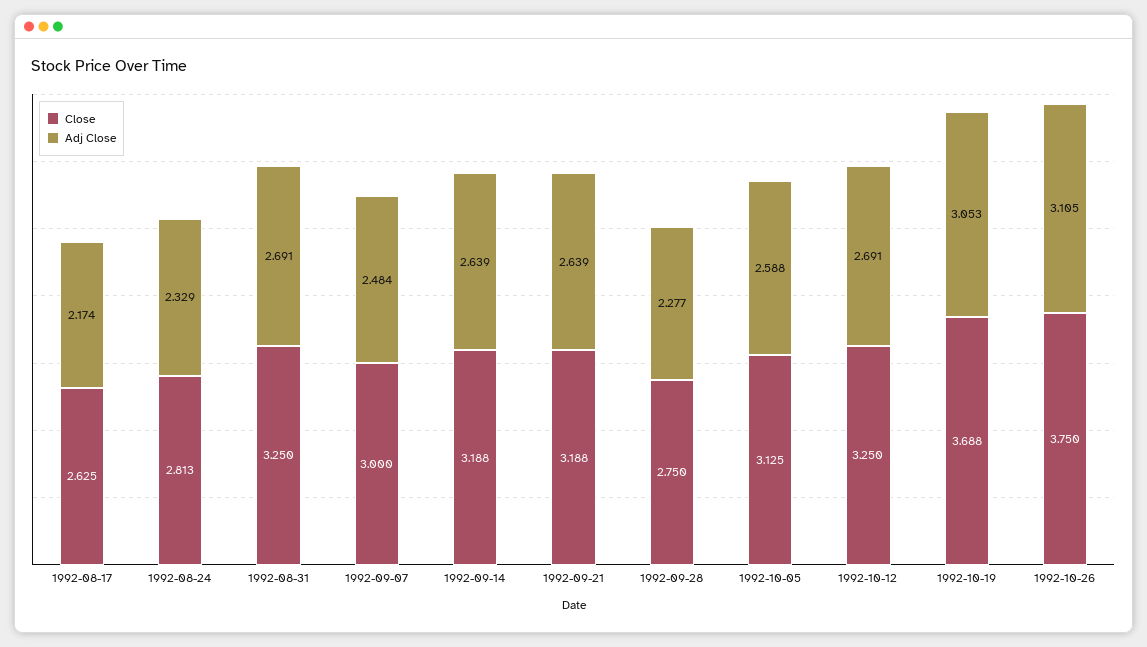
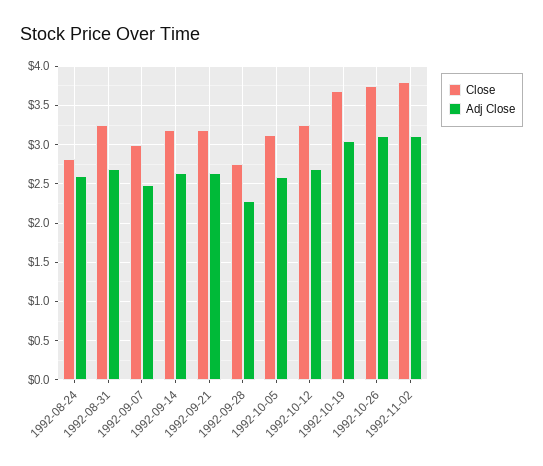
Close, 1992-08-17: 2.625 -> none
Adj Close, 1992-08-17: 2.174 -> none
Adj Close, 1992-08-24: 2.329 -> 2.6
Close, 1992-11-02: none -> 3.8
Adj Close, 1992-11-02: none -> 3.1

